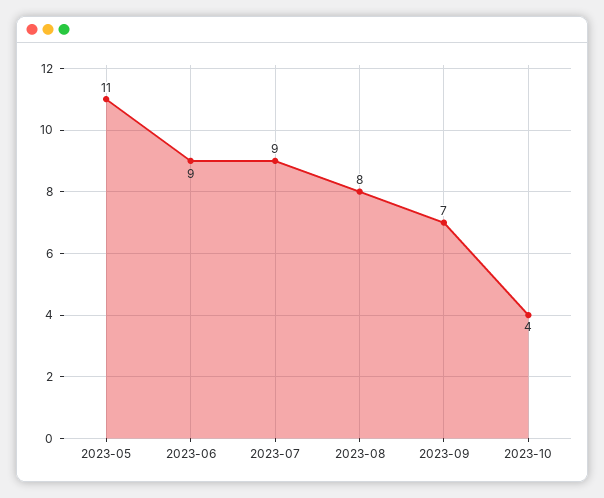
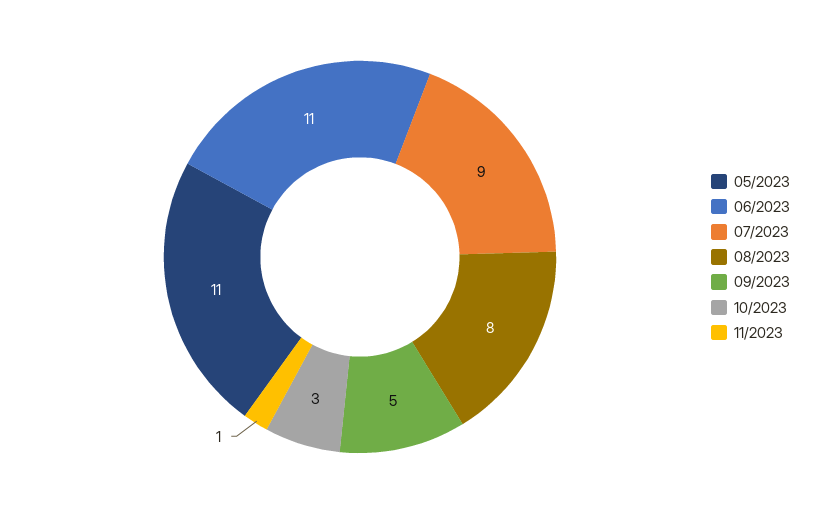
2023-06: 9 -> 11
2023-09: 7 -> 5
2023-10: 4 -> 3
11/2023: none -> 1

